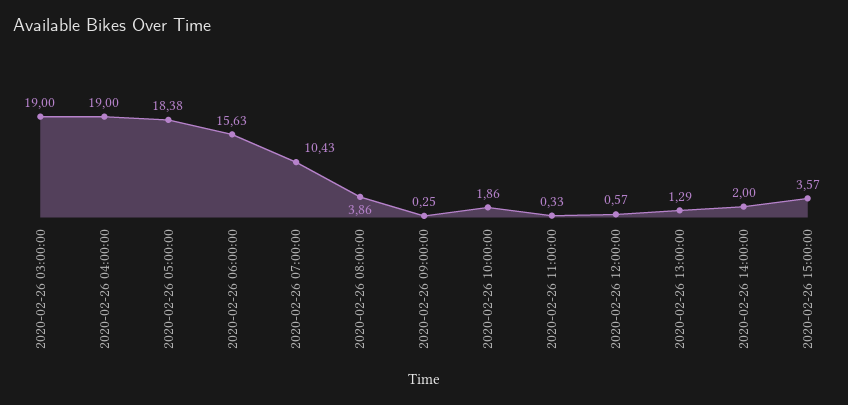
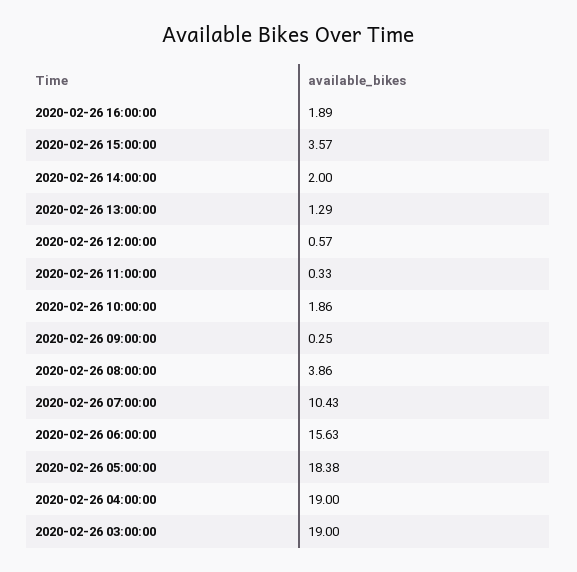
2020-02-26 16:00:00: none -> 1.89

